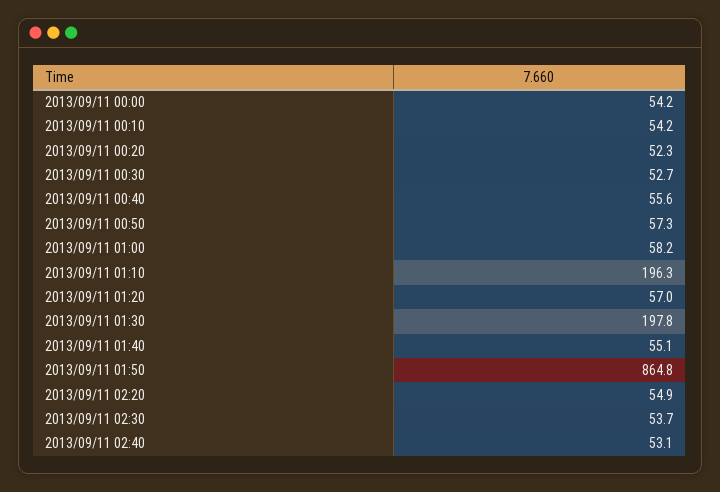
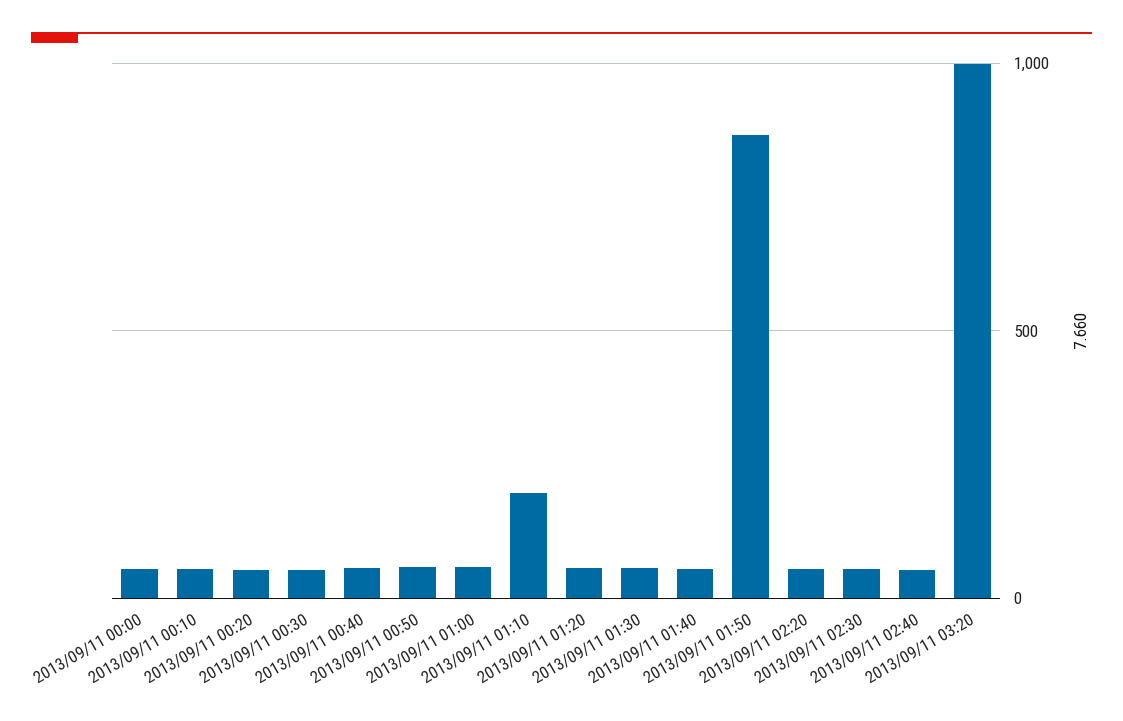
2013/09/11 01:30: 197.8 -> 50
2013/09/11 03:20: none -> 1000

